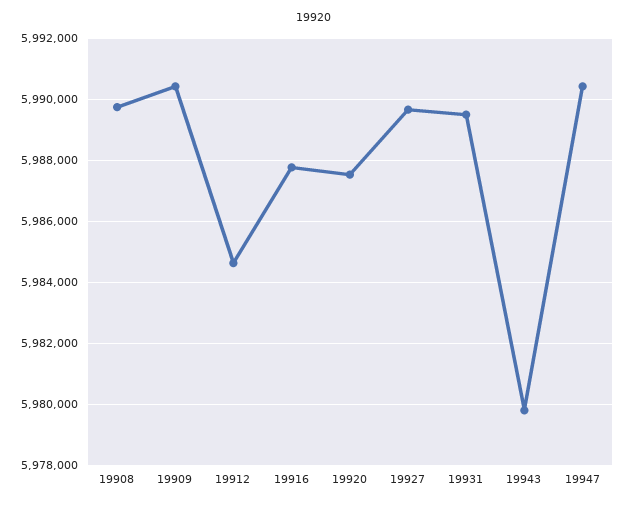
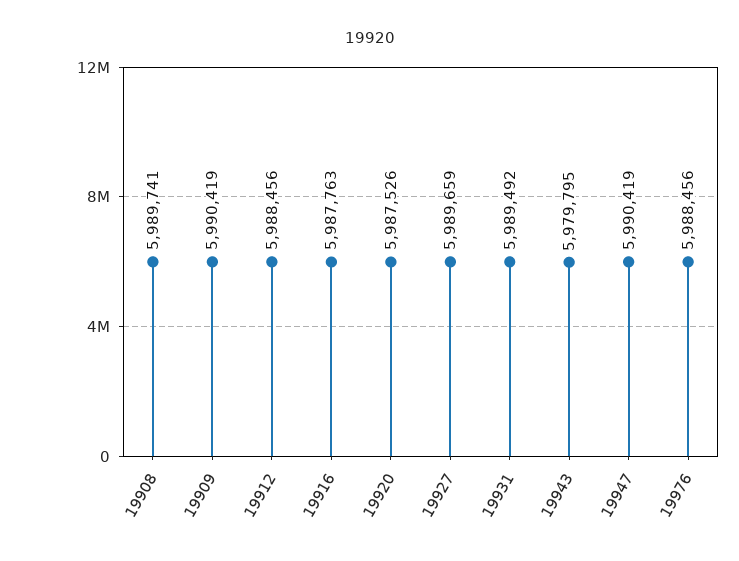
19912: 5984600 -> 5988456
19976: none -> 5988456

